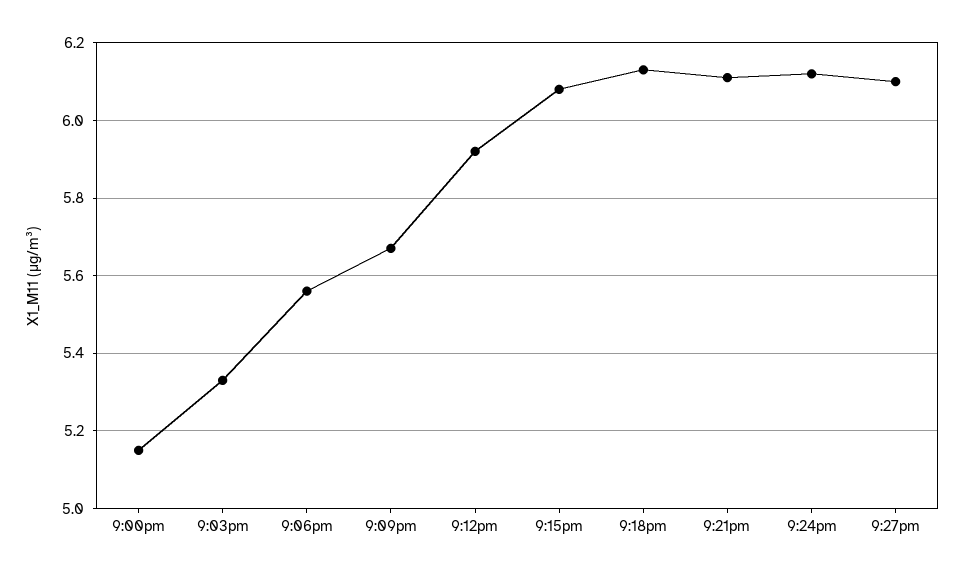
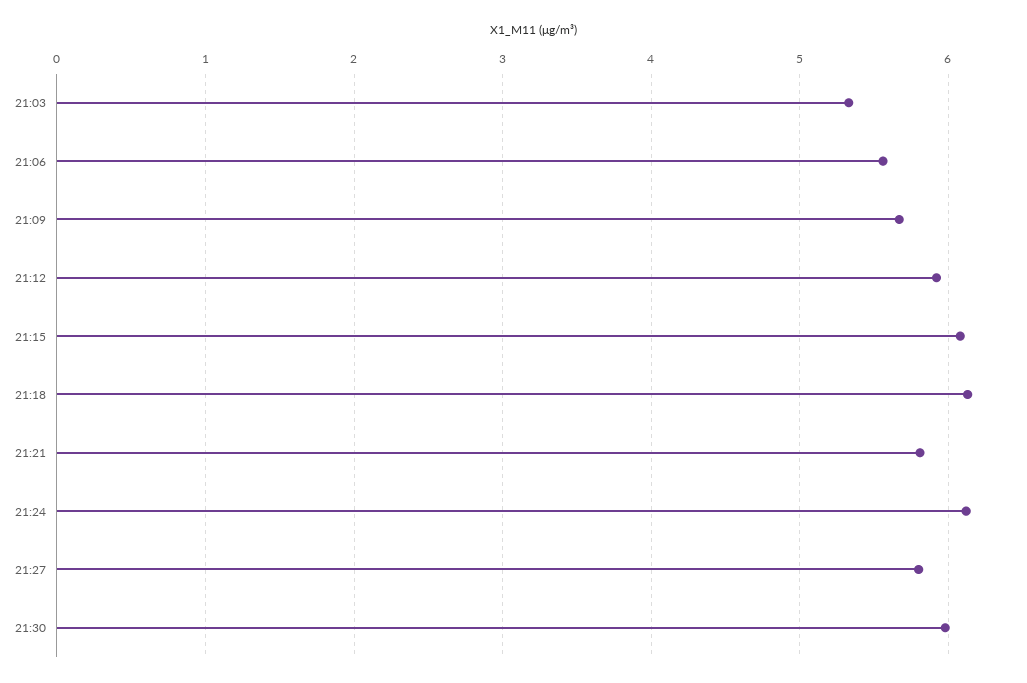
9:00pm: 5.15 -> none
9:21pm: 6.1 -> 5.8
9:27pm: 6.1 -> 5.8
21:30: none -> 6

